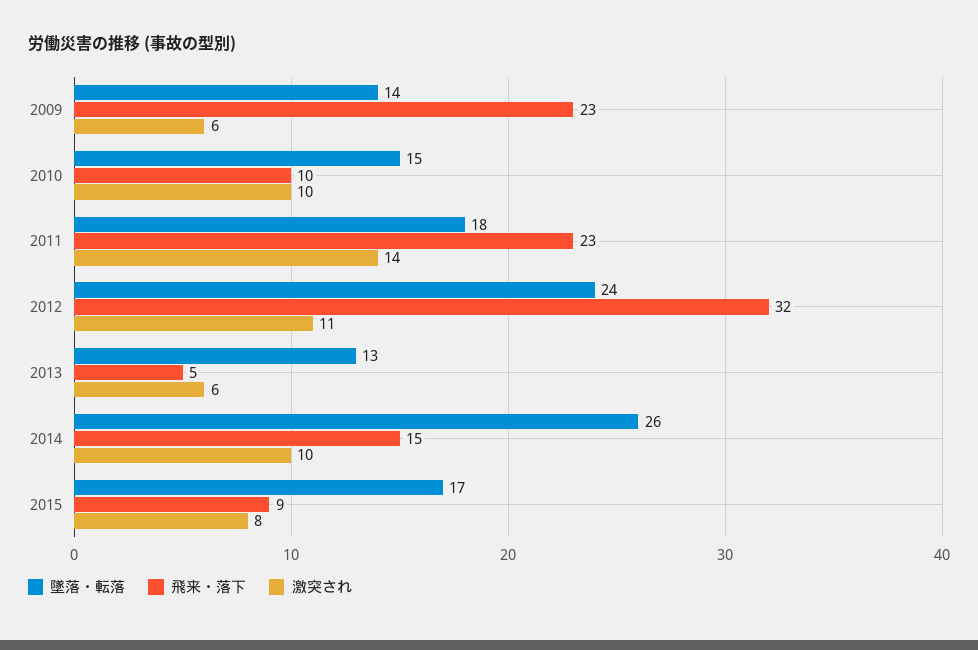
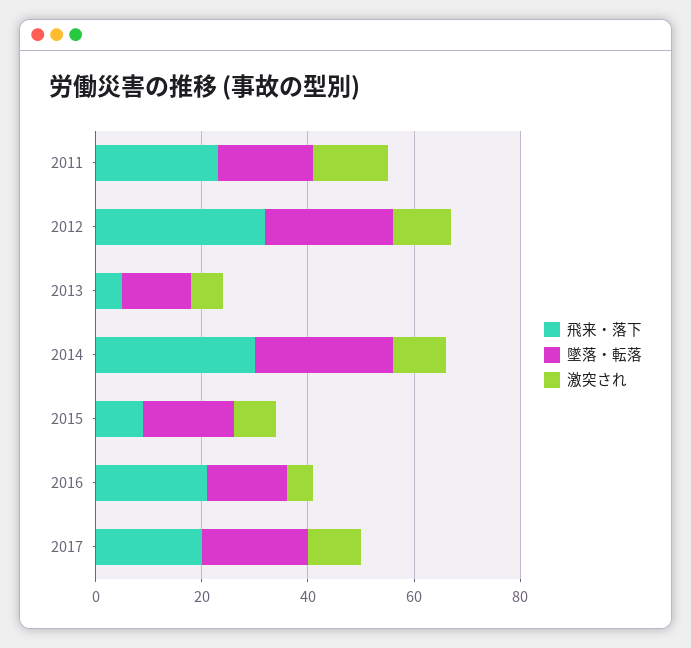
墜落・転落, 2009: 14 -> none
飛来・落下, 2009: 23 -> none
激突され, 2009: 6 -> none
墜落・転落, 2010: 15 -> none
飛来・落下, 2010: 10 -> none
激突され, 2010: 10 -> none
飛来・落下, 2014: 15 -> 30
飛来・落下, 2016: none -> 20
墜落・転落, 2016: none -> 15
激突され, 2016: none -> 5
飛来・落下, 2017: none -> 20
墜落・転落, 2017: none -> 20
激突され, 2017: none -> 10

